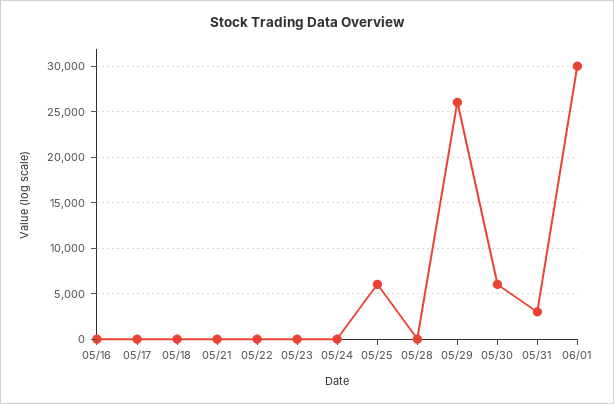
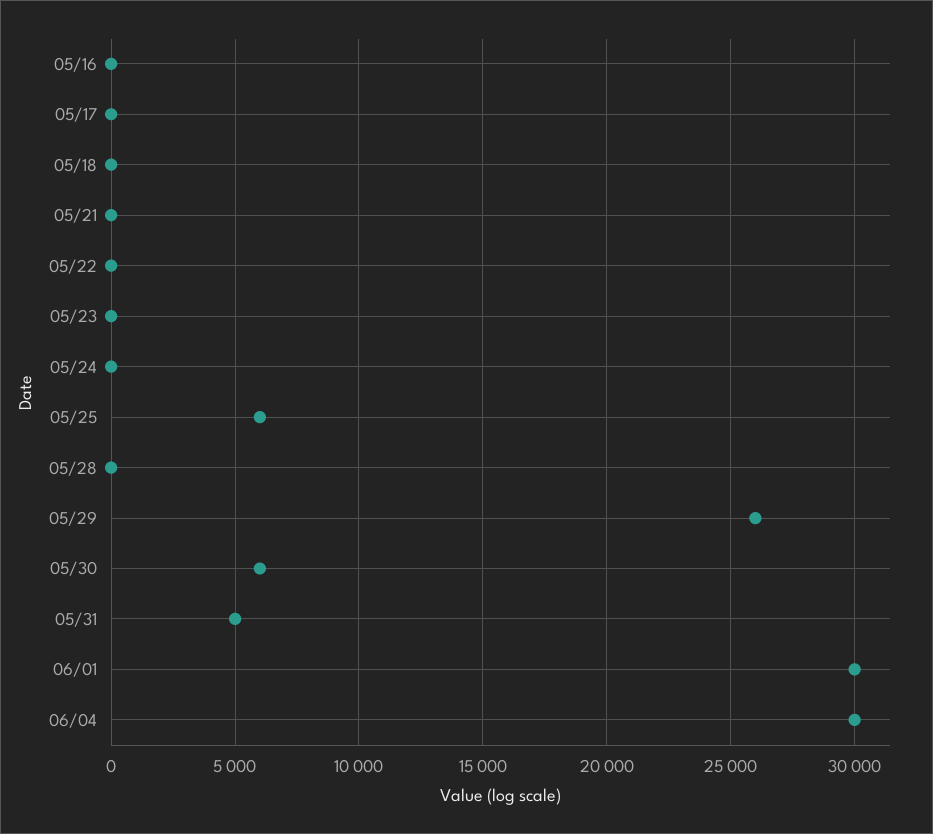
05/31: 3000 -> 5000
06/04: none -> 30000

